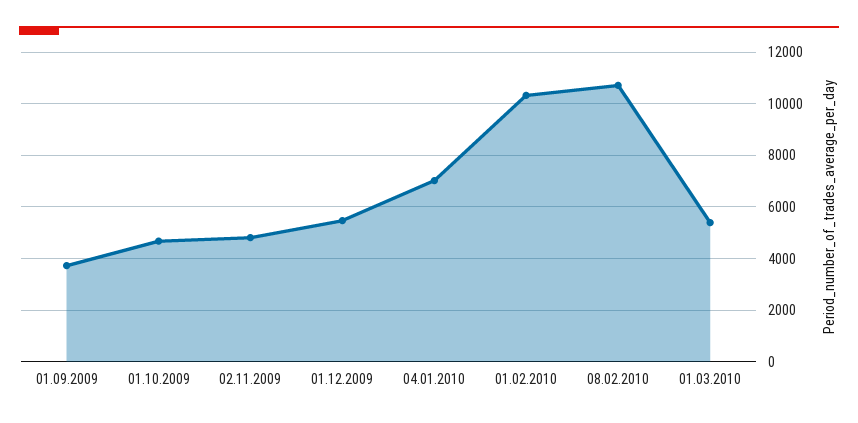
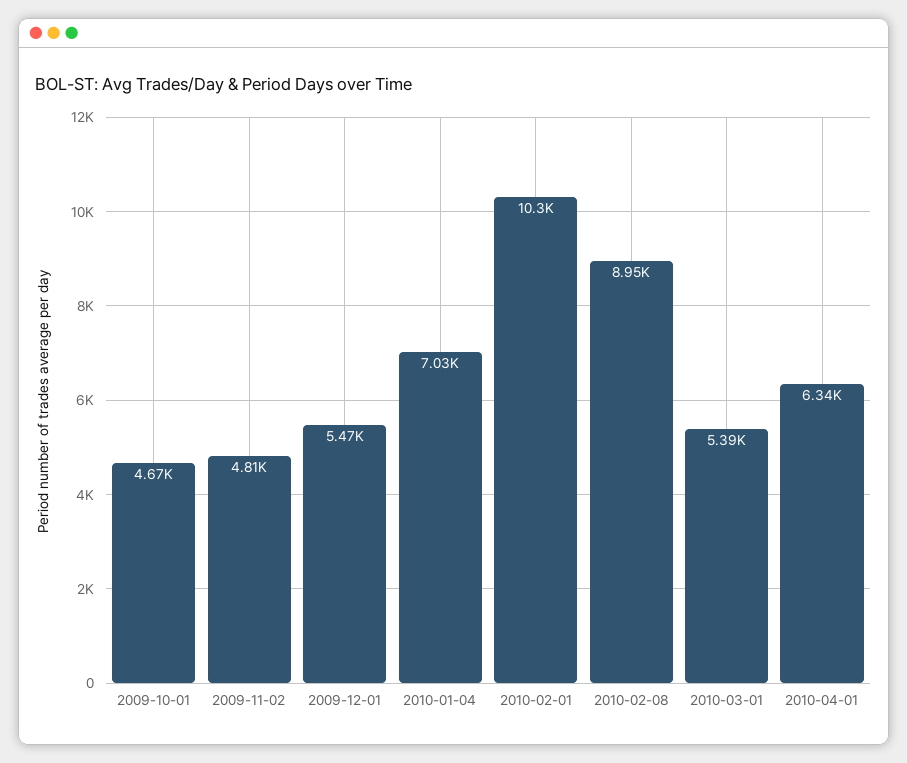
01.09.2009: 3750 -> none
08.02.2010: 10750 -> 8950
2010-04-01: none -> 6340

